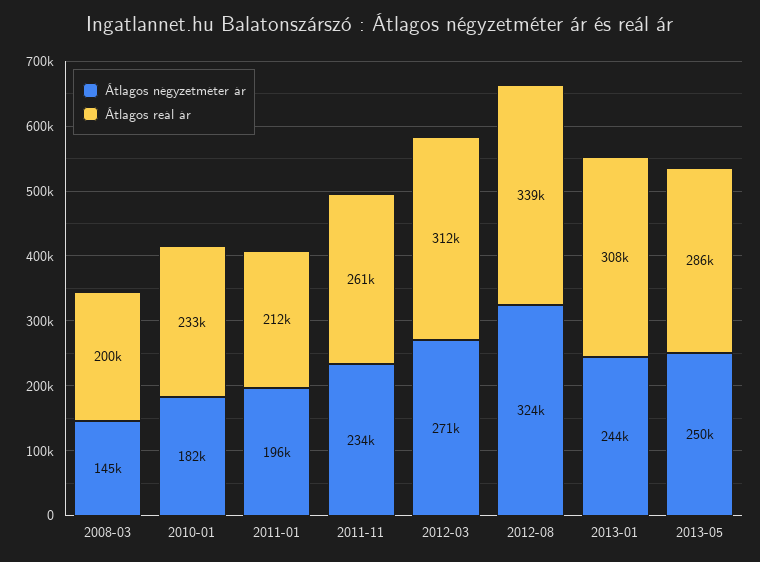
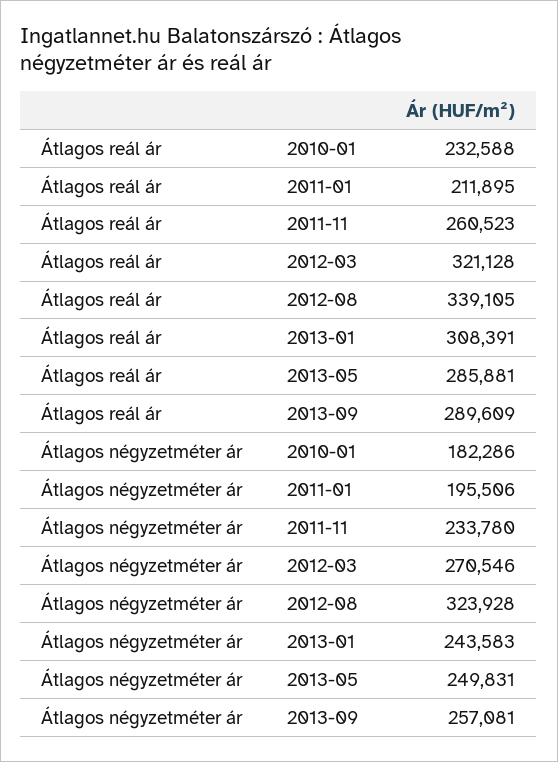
Átlagos négyzetméter ár, 2008-03: 145000 -> none
Átlagos reál ár, 2008-03: 200000 -> none
Átlagos reál ár, 2012-03: 312000 -> 321128
Átlagos reál ár, 2013-09: none -> 289609
Átlagos négyzetméter ár, 2013-09: none -> 257081

